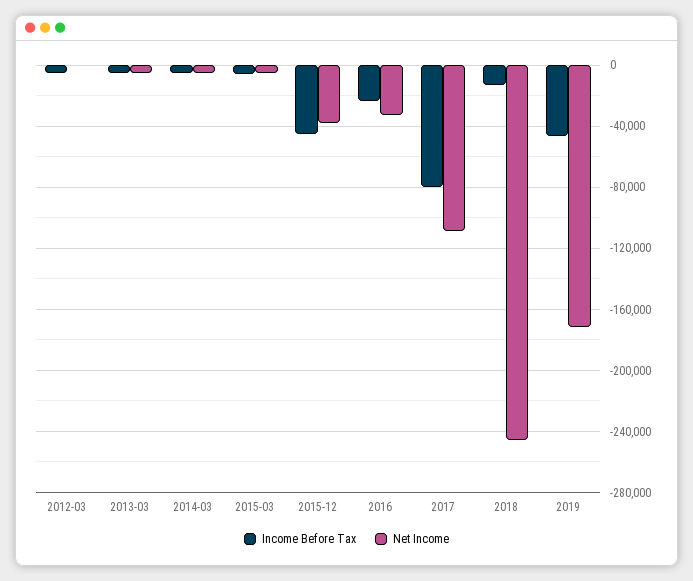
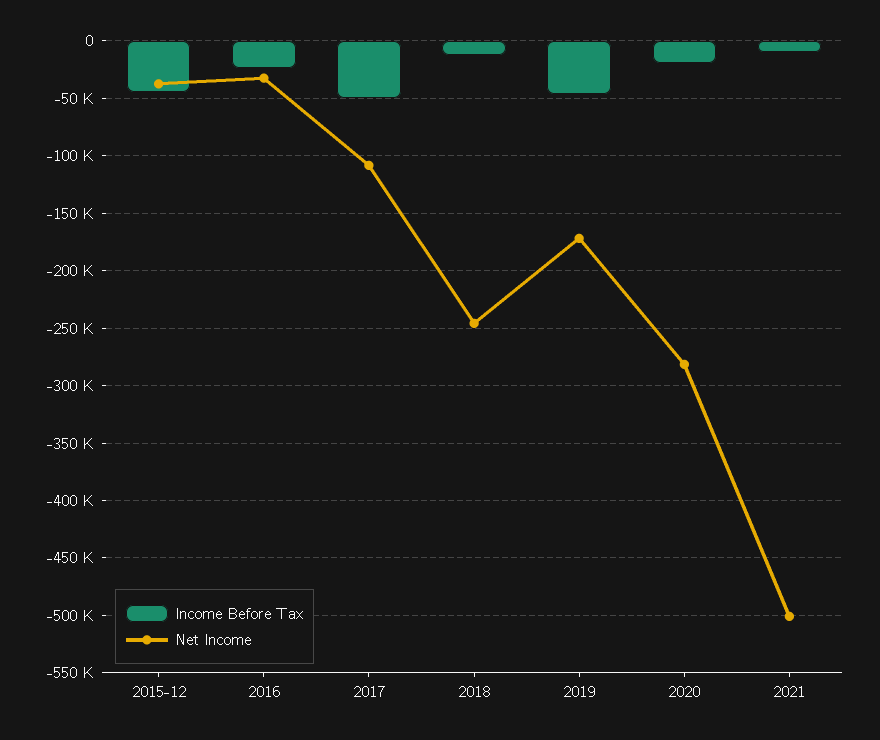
Income Before Tax, 2012-03: -5000 -> none
Net Income, 2012-03: 0 -> none
Income Before Tax, 2013-03: -5000 -> none
Net Income, 2013-03: -5000 -> none
Income Before Tax, 2014-03: -5000 -> none
Net Income, 2014-03: -5000 -> none
Income Before Tax, 2015-03: -5000 -> none
Net Income, 2015-03: -5000 -> none
Income Before Tax, 2017: -80000 -> -50000
Income Before Tax, 2020: none -> -20000
Net Income, 2020: none -> -280000
Income Before Tax, 2021: none -> -10000
Net Income, 2021: none -> -500000

